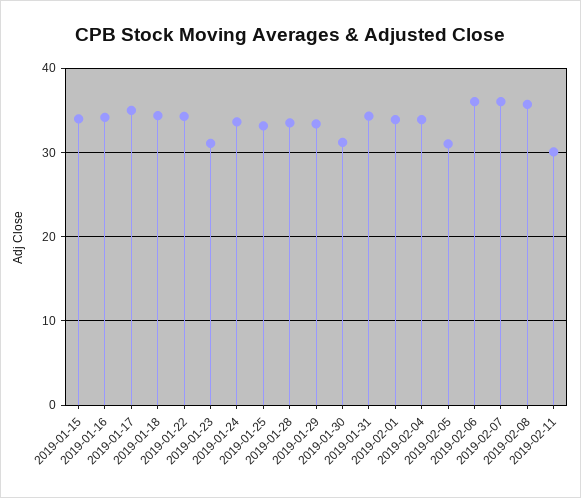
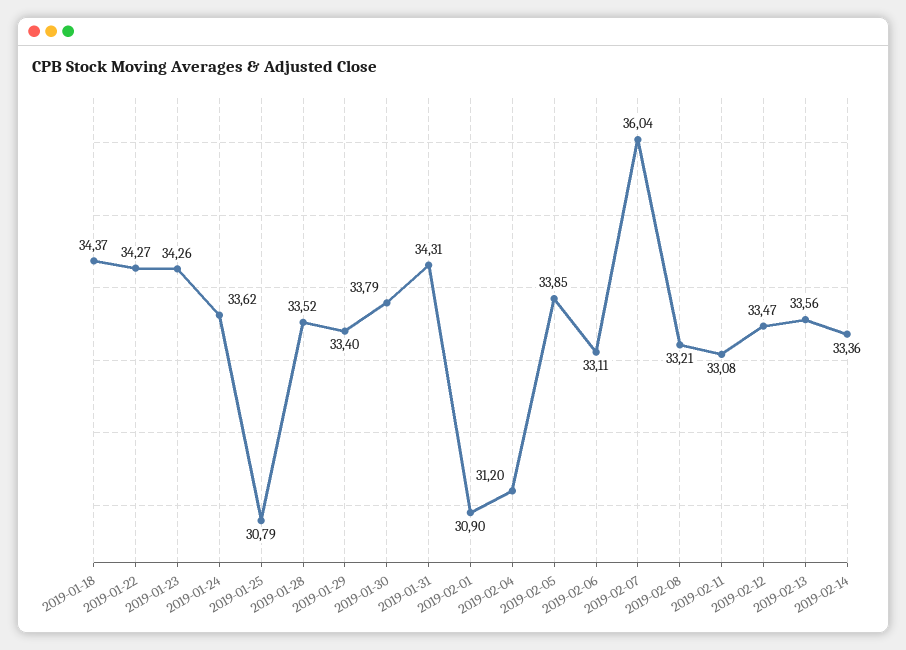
2019-01-15: 34 -> none
2019-01-16: 34 -> none
2019-01-17: 35 -> none
2019-01-23: 31 -> 34.26
2019-01-25: 33 -> 30.79
2019-01-30: 31 -> 33.79
2019-02-01: 34 -> 30.9
2019-02-04: 34 -> 31.2
2019-02-05: 31 -> 33.85
2019-02-06: 36 -> 33.11
2019-02-08: 36 -> 33.21
2019-02-11: 30 -> 33.08
2019-02-12: none -> 33.47
2019-02-13: none -> 33.56
2019-02-14: none -> 33.36

